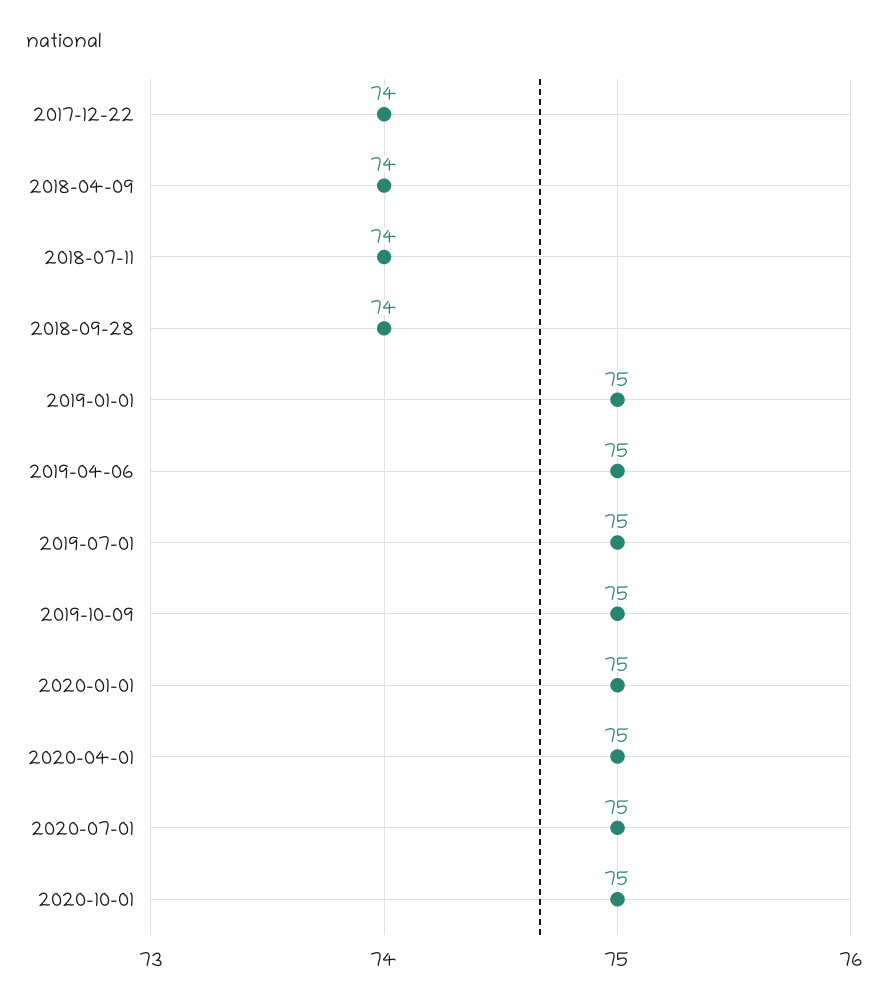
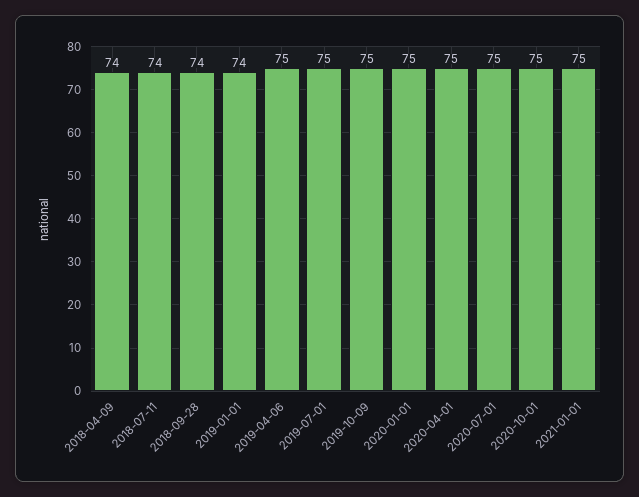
2017-12-22: 74 -> none
2019-01-01: 75 -> 74
2021-01-01: none -> 75

